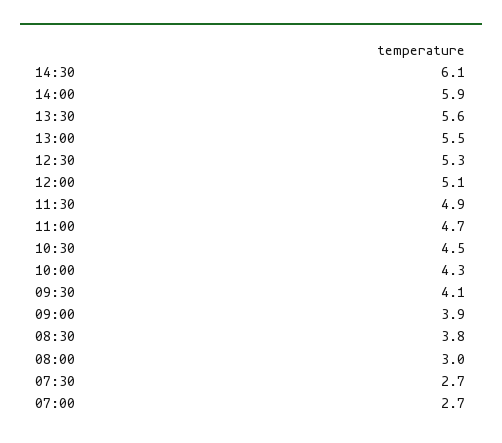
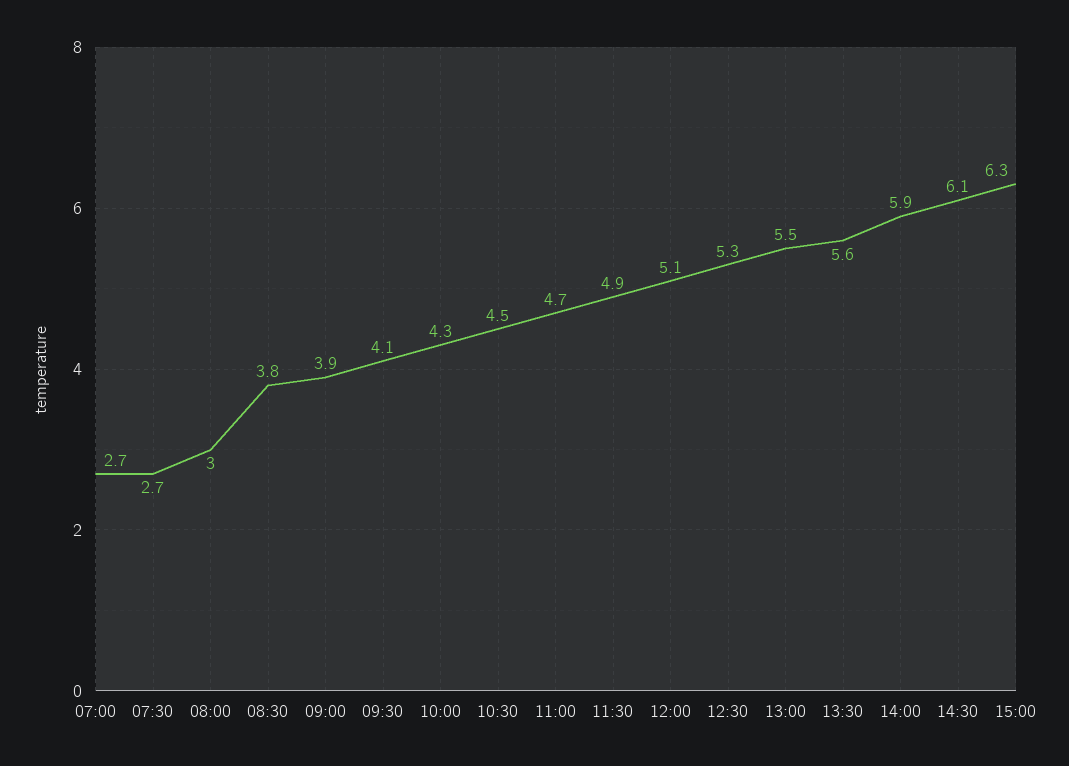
15:00: none -> 6.3

